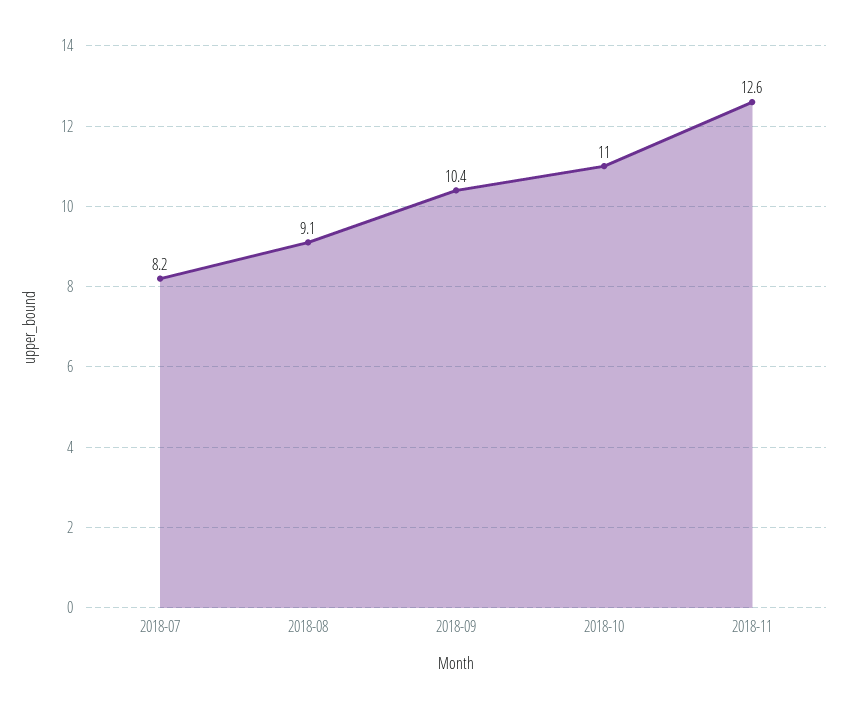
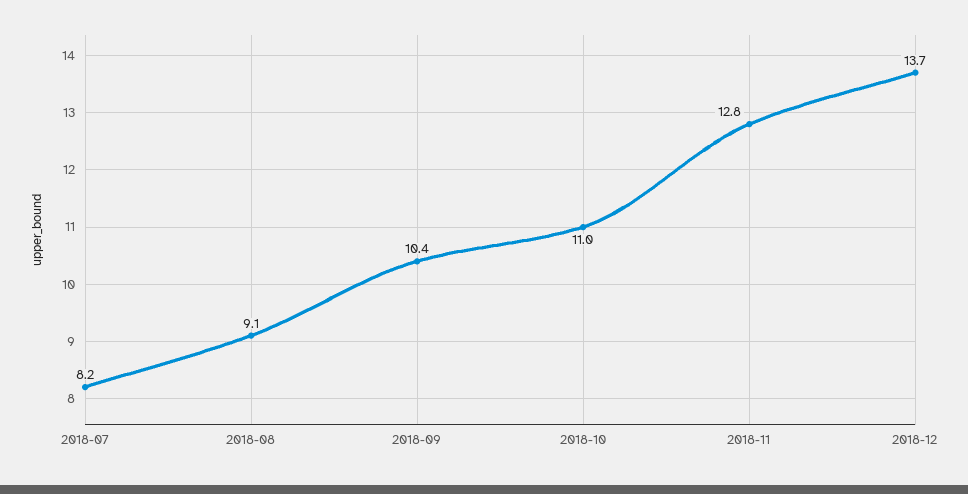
2018-11: 12.6 -> 12.8
2018-12: none -> 13.7

